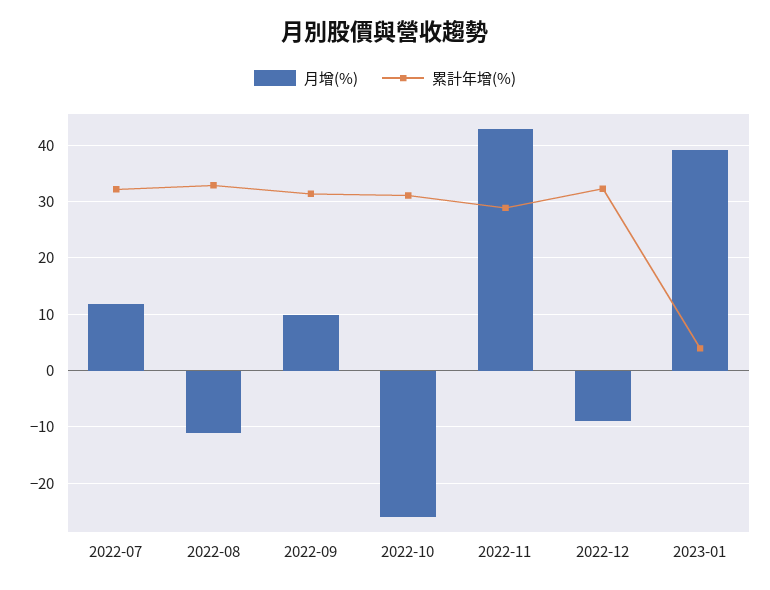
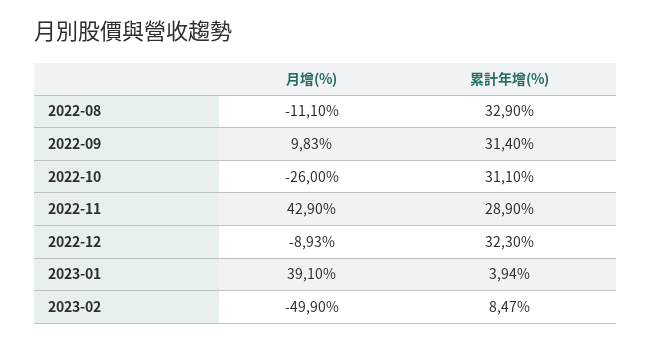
月增(%), 2022-07: 12 -> none
累計年增(%), 2022-07: 32 -> none
月增(%), 2023-02: none -> -49.9
累計年增(%), 2023-02: none -> 8.47

